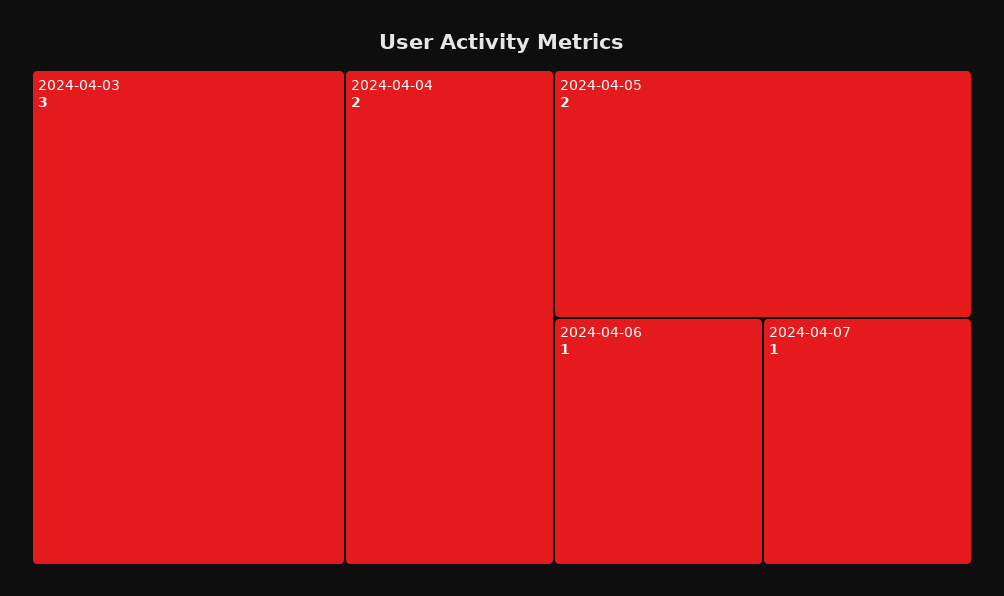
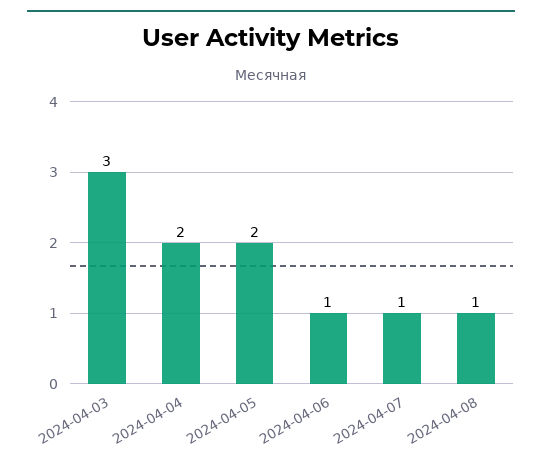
2024-04-08: none -> 1

